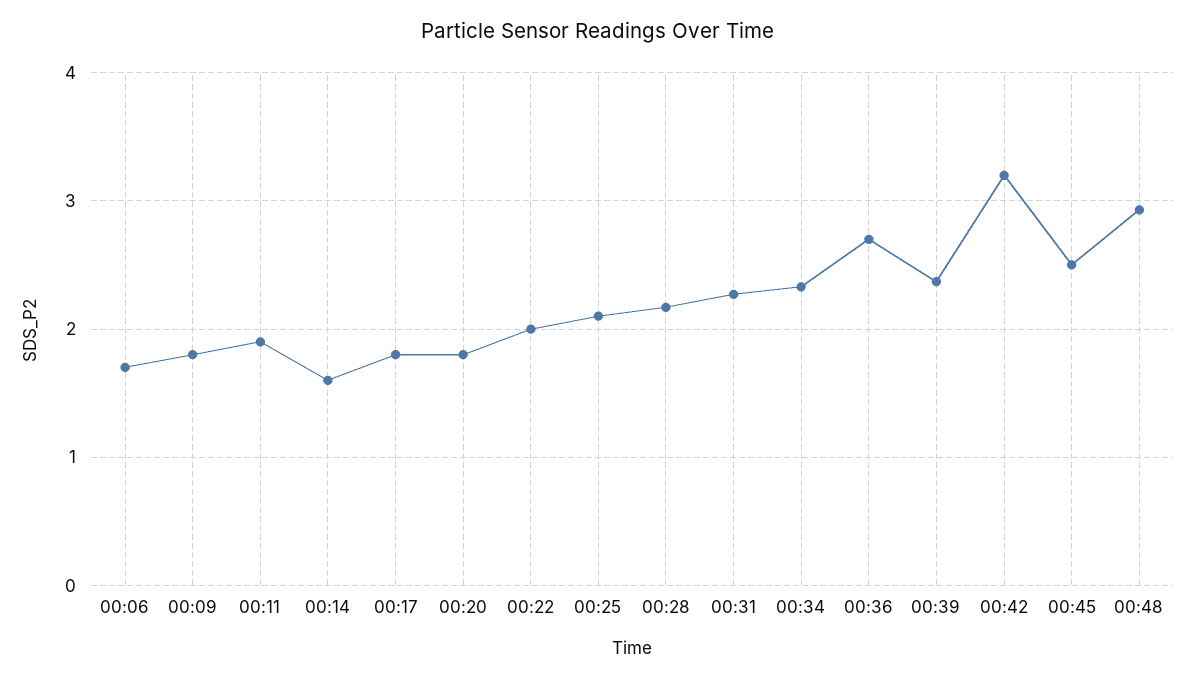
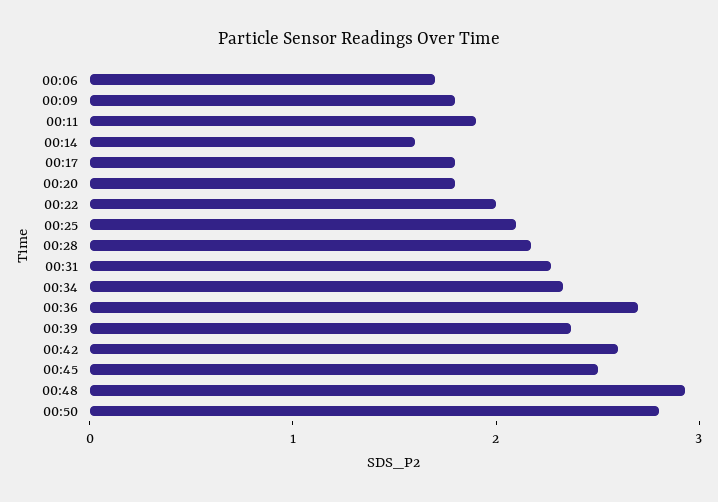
00:42: 3.2 -> 2.6
00:50: none -> 2.8

